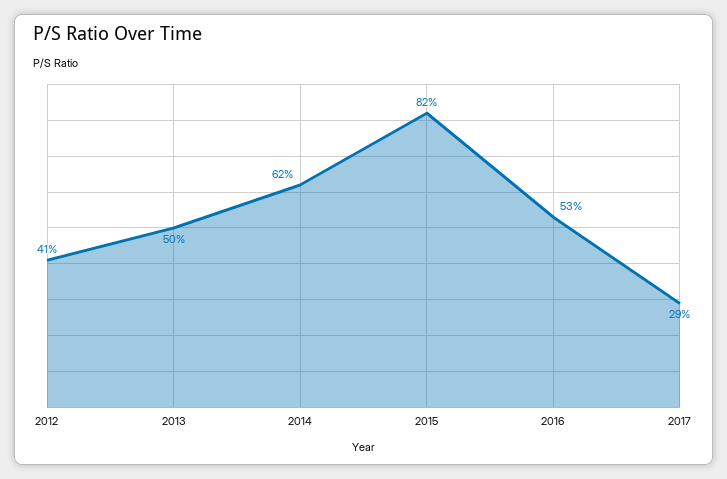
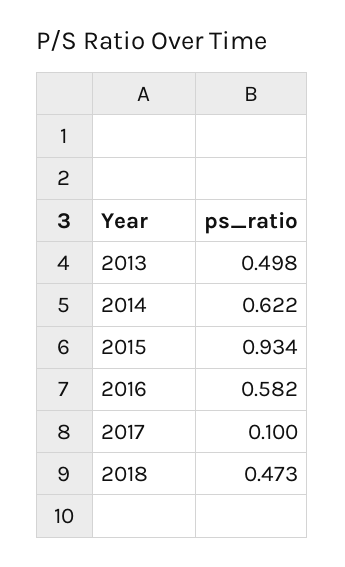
2012: 0.41 -> none
2015: 0.82 -> 0.934
2016: 0.53 -> 0.582
2017: 0.29 -> 0.1
2018: none -> 0.473

